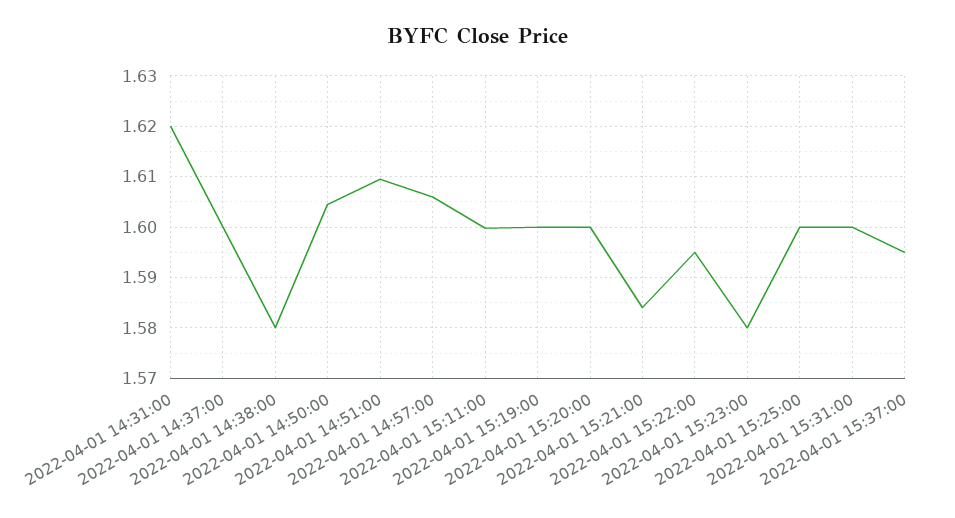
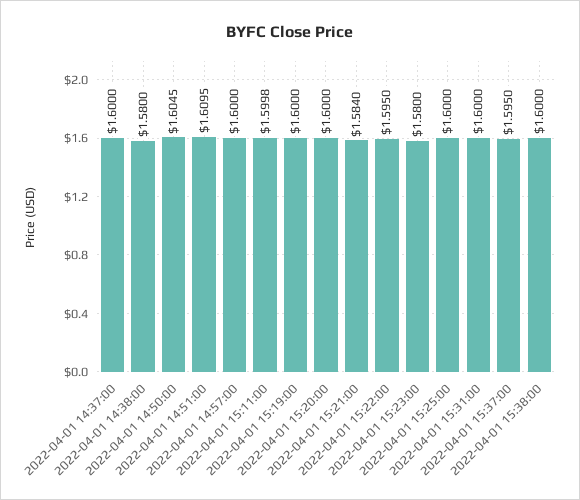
2022-04-01 14:31:00: 1.62 -> none
2022-04-01 14:57:00: 1.606 -> 1.6
2022-04-01 15:38:00: none -> 1.6

